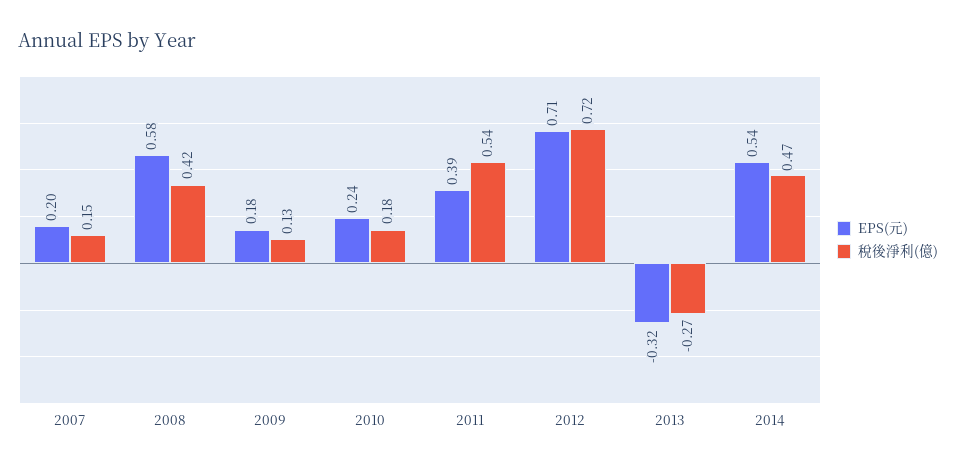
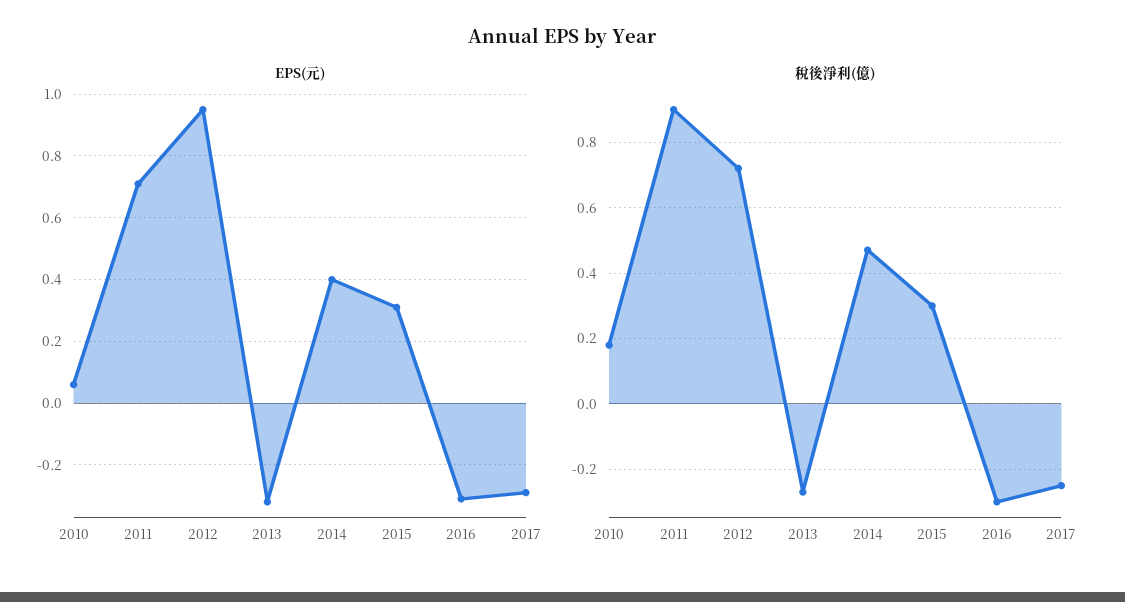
EPS(元), 2007: 0.2 -> none
稅後淨利(億), 2007: 0.15 -> none
EPS(元), 2008: 0.58 -> none
稅後淨利(億), 2008: 0.42 -> none
EPS(元), 2009: 0.18 -> none
稅後淨利(億), 2009: 0.13 -> none
EPS(元), 2010: 0.24 -> 0.05
EPS(元), 2011: 0.39 -> 0.7
稅後淨利(億), 2011: 0.54 -> 0.9
EPS(元), 2012: 0.71 -> 0.95
EPS(元), 2014: 0.54 -> 0.4
EPS(元), 2015: none -> 0.3
EPS(元), 2016: none -> -0.3
EPS(元), 2017: none -> -0.3
稅後淨利(億), 2015: none -> 0.3
稅後淨利(億), 2016: none -> -0.3
稅後淨利(億), 2017: none -> -0.25

